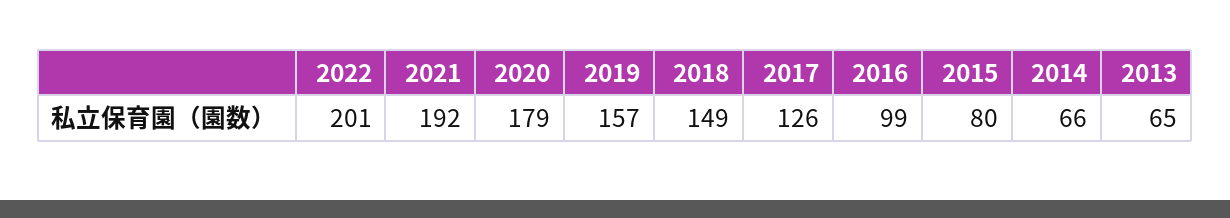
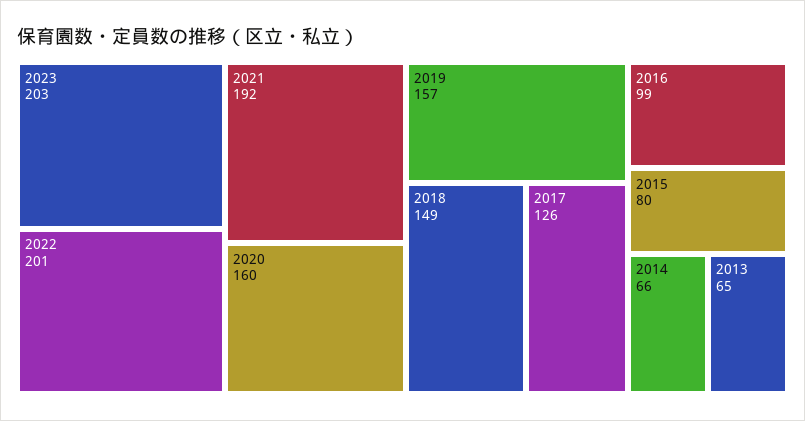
2020: 179 -> 160
2023: none -> 203

